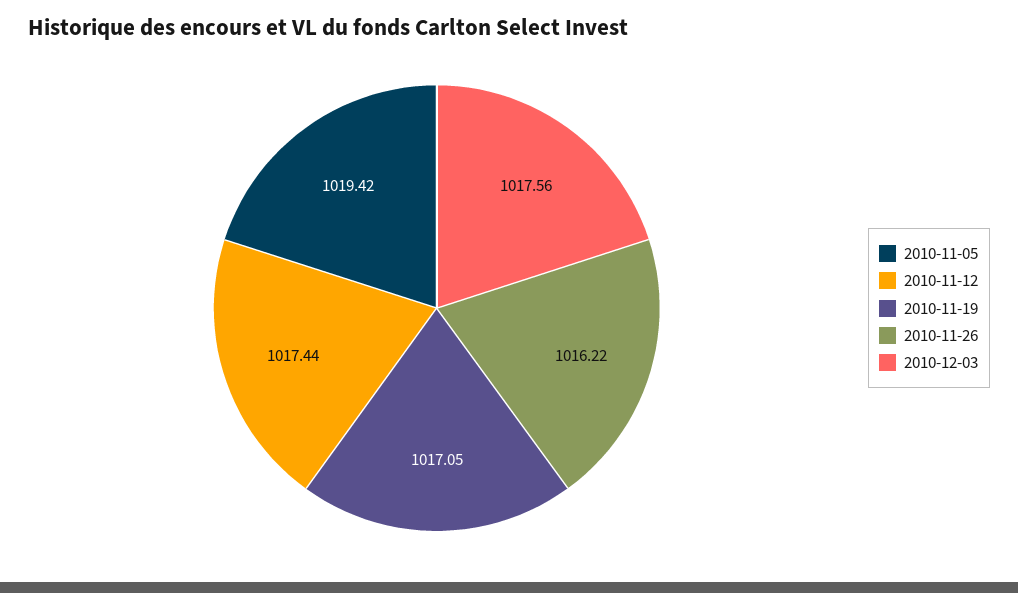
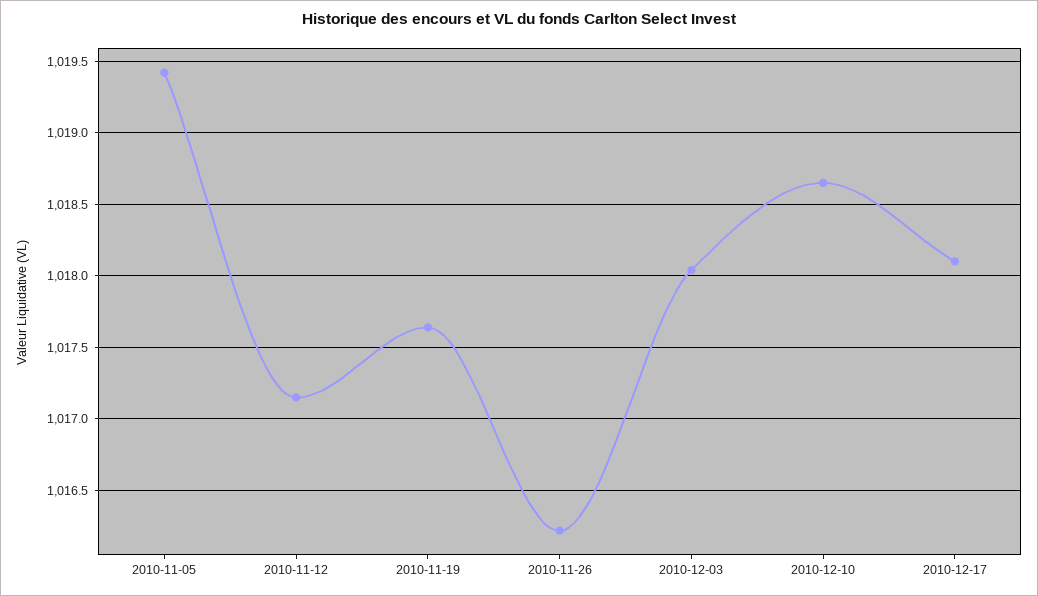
2010-11-12: 1017.44 -> 1017.15
2010-11-19: 1017.05 -> 1017.65
2010-12-03: 1017.56 -> 1018.05
2010-12-10: none -> 1018.65
2010-12-17: none -> 1018.1

